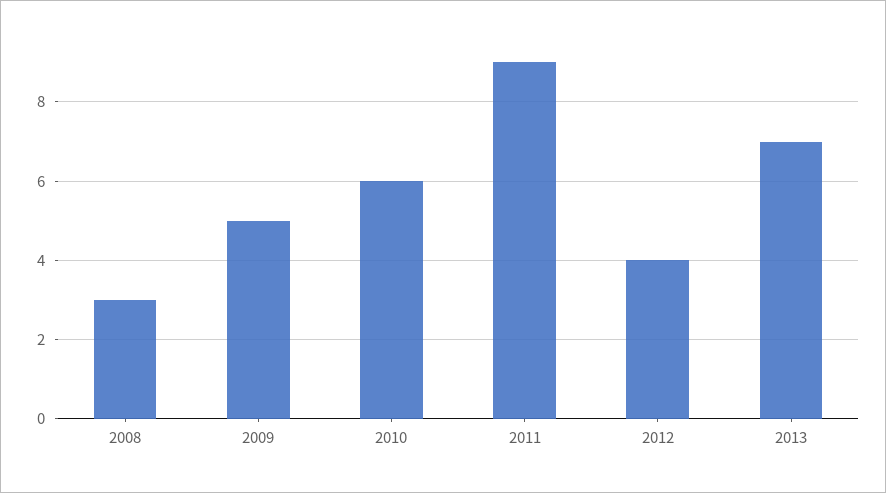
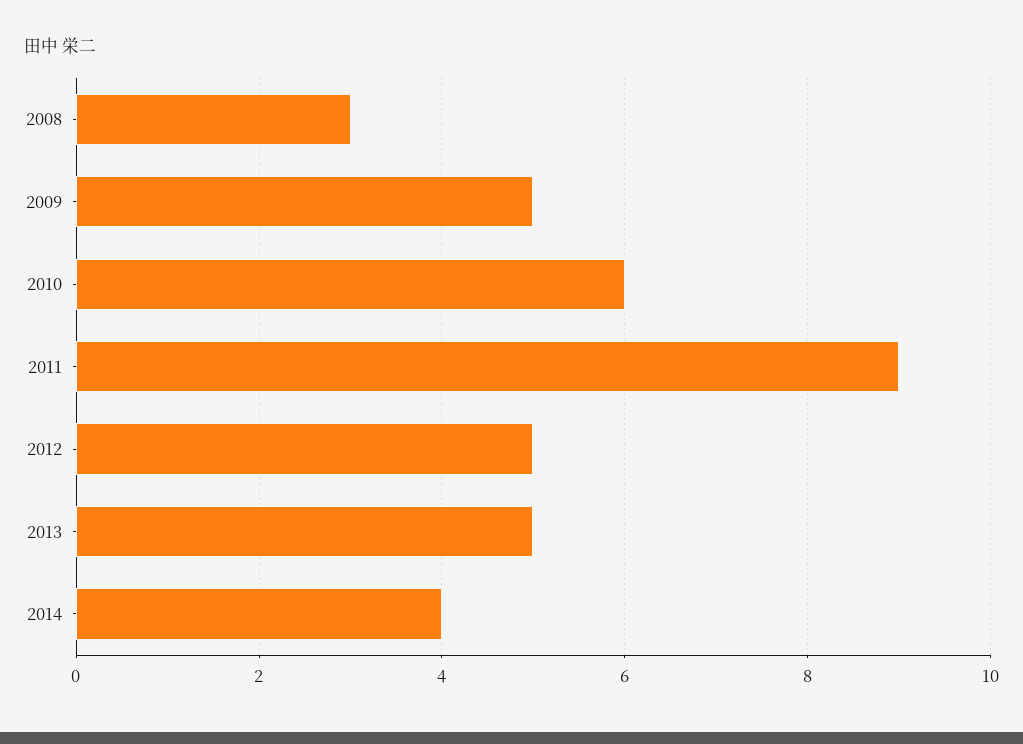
2012: 4 -> 5
2013: 7 -> 5
2014: none -> 4

